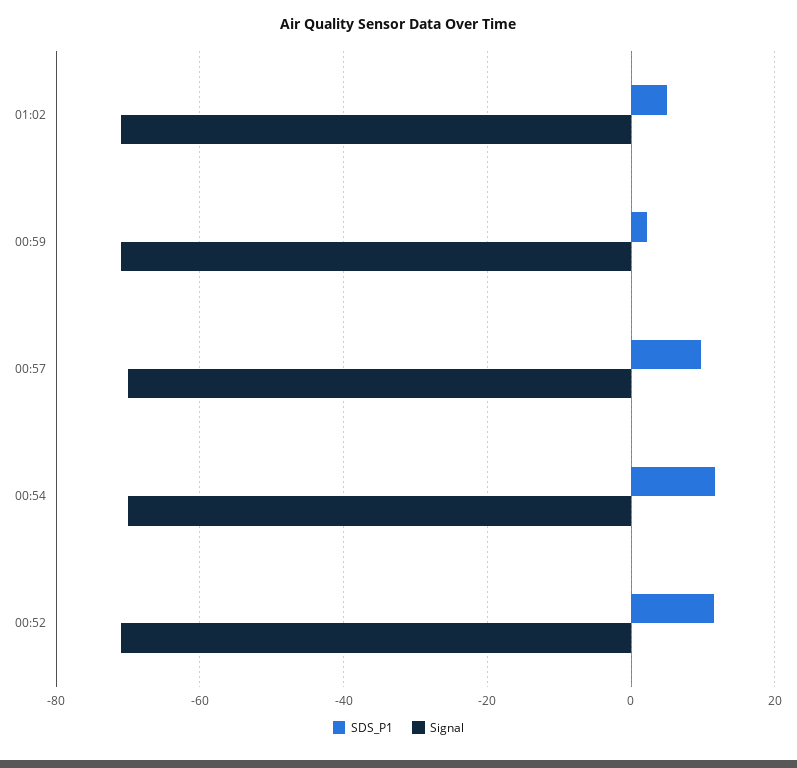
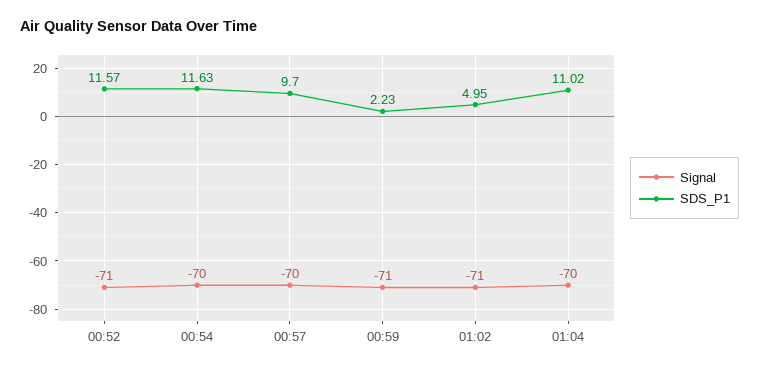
Signal, 01:04: none -> -70
SDS_P1, 01:04: none -> 11.02

